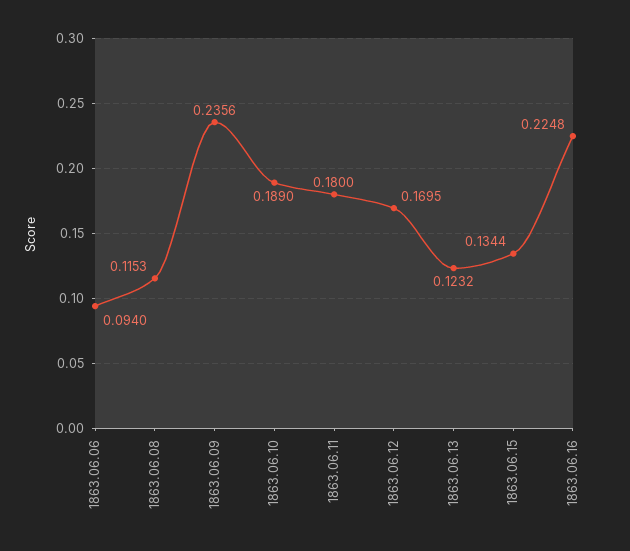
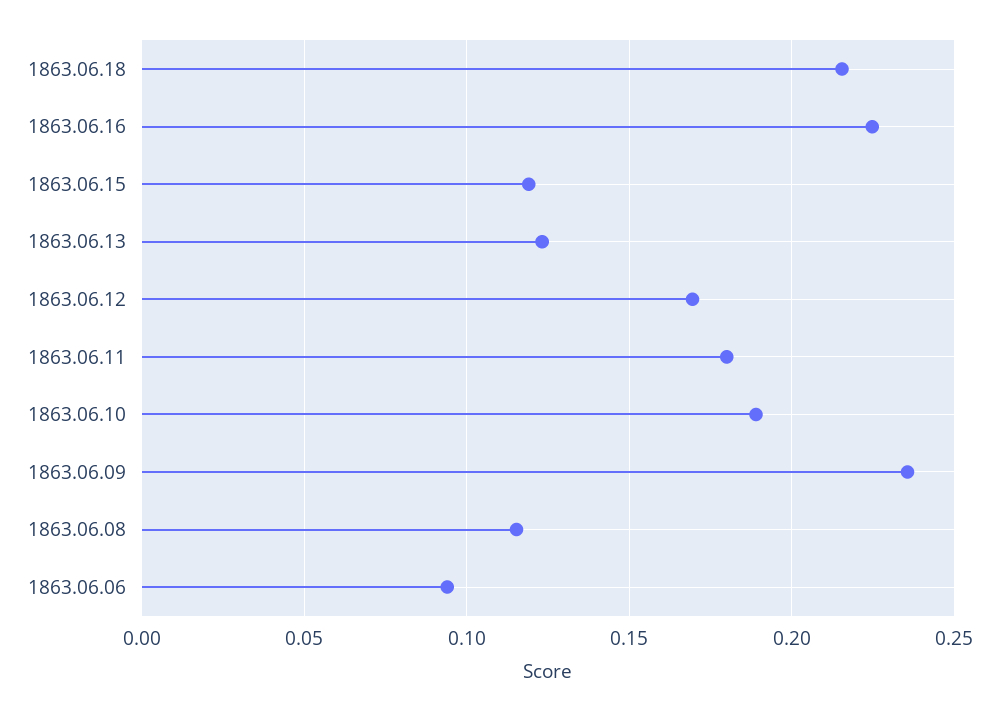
1863.06.15: 0.1344 -> 0.12
1863.06.18: none -> 0.215

